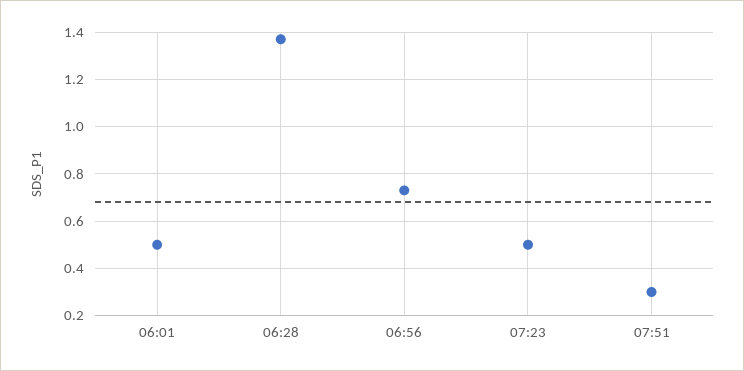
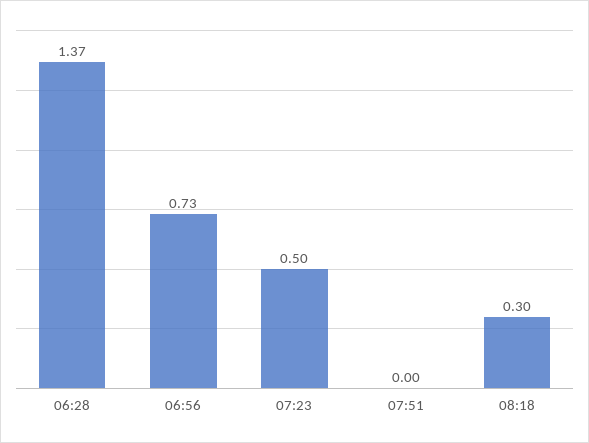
06:01: 0.5 -> none
07:51: 0.3 -> 0
08:18: none -> 0.3

